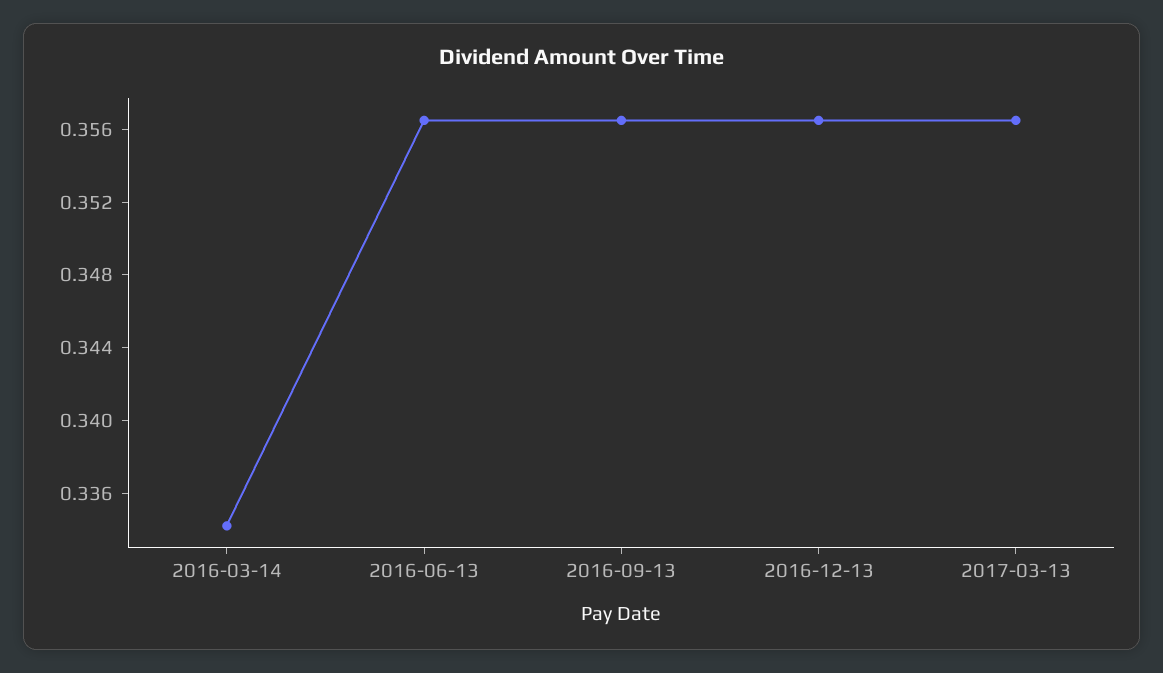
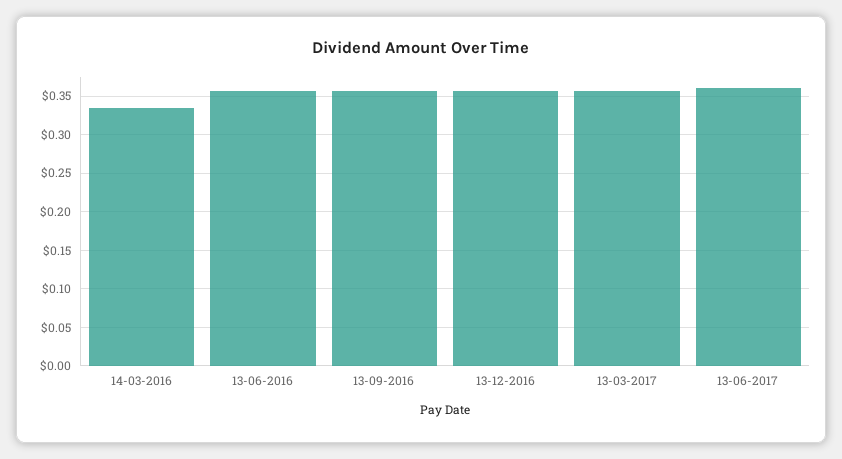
13-06-2017: none -> 0.36

